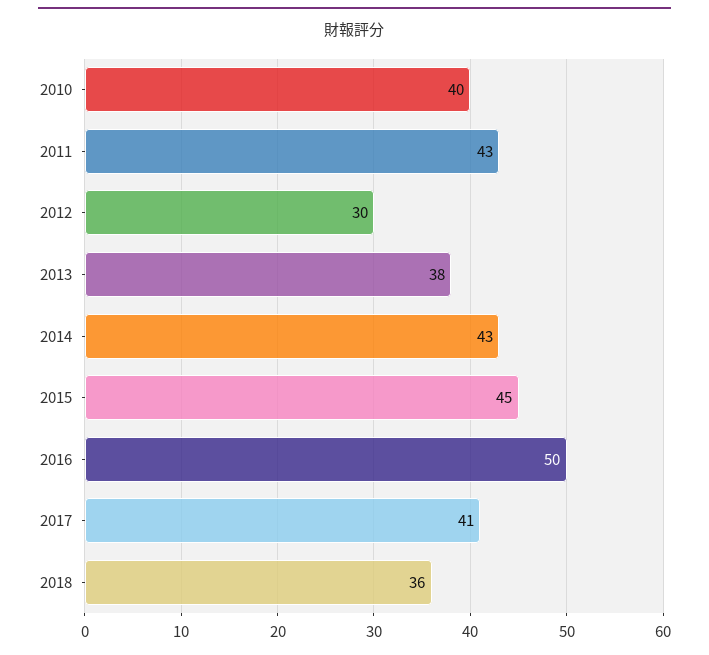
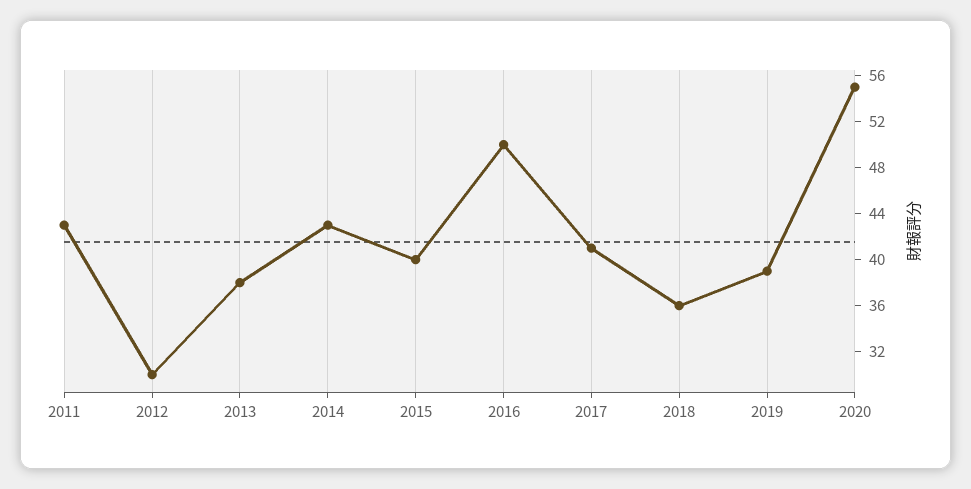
2010: 40 -> none
2015: 45 -> 40
2019: none -> 39
2020: none -> 55

